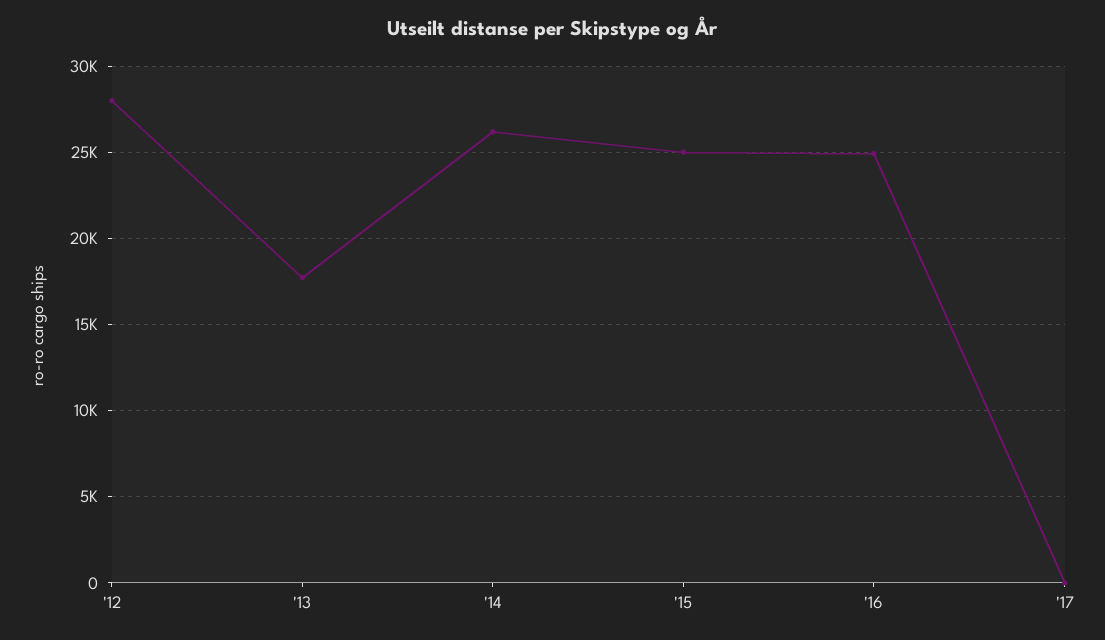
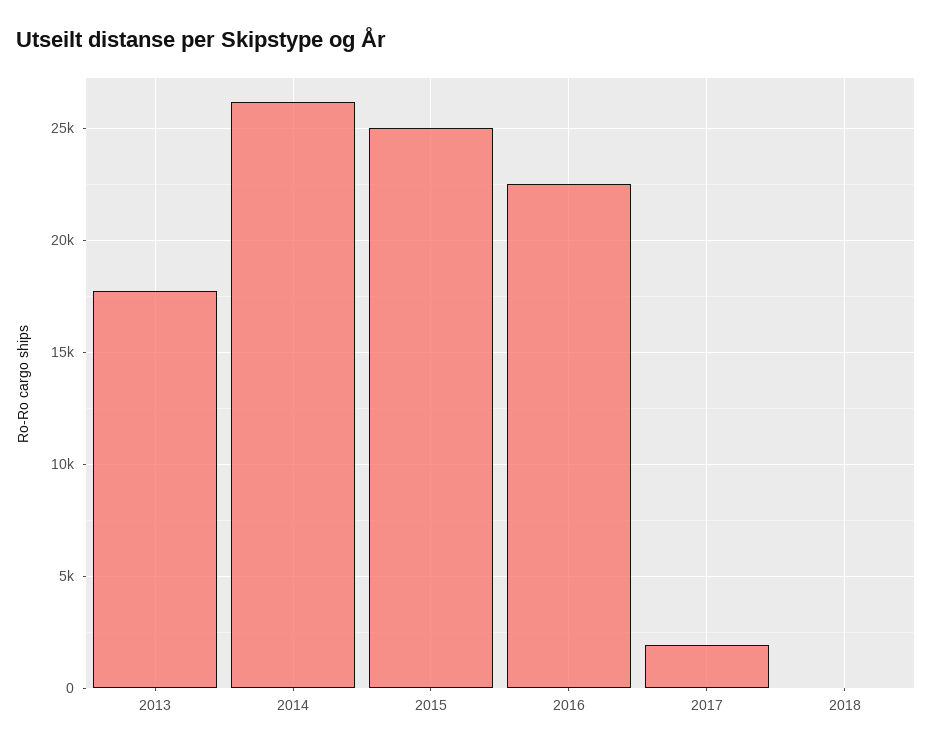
'12: 28000 -> none
'16: 25000 -> 22500
'17: 0 -> 2000
2018: none -> 0

